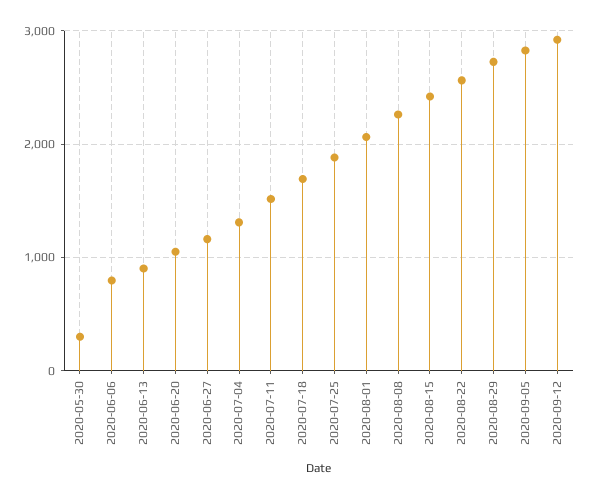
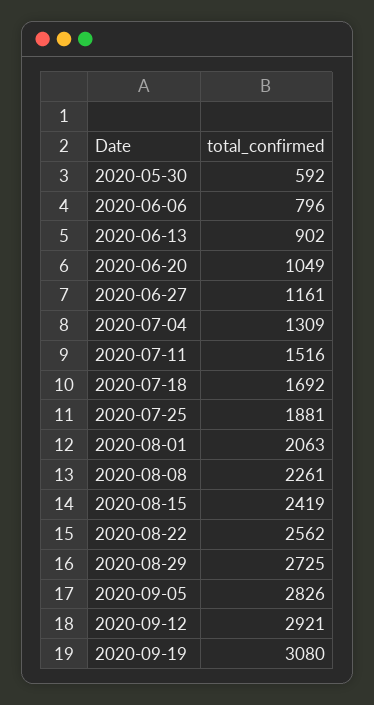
2020-05-30: 300 -> 592
2020-09-19: none -> 3080

